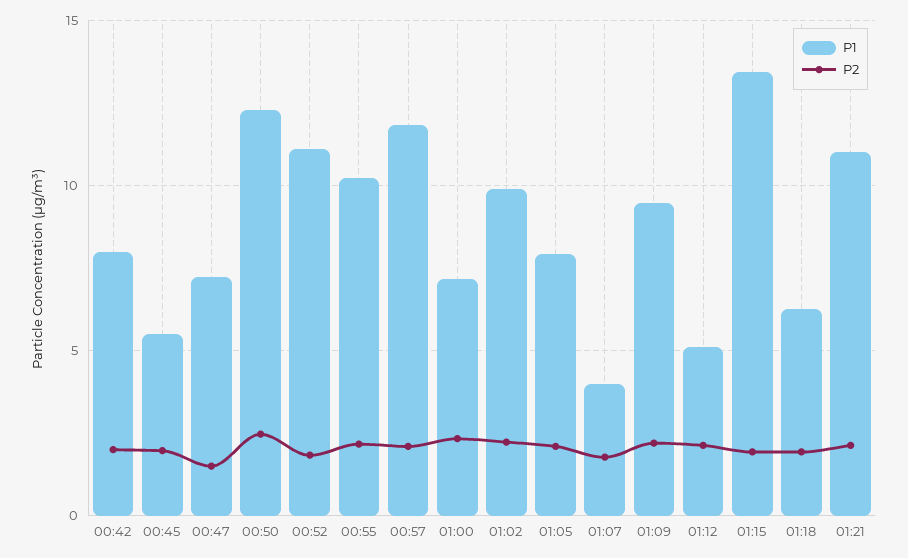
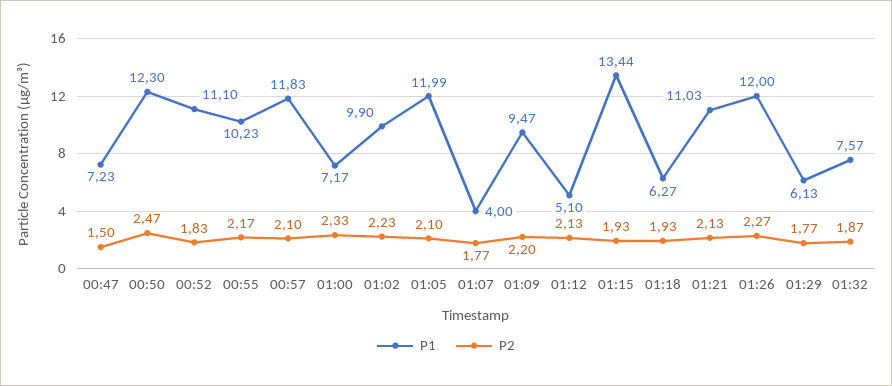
P1, 00:42: 8 -> none
P2, 00:42: 2 -> none
P1, 00:45: 5.5 -> none
P2, 00:45: 2 -> none
P1, 01:05: 8 -> 11.99
P1, 01:26: none -> 12
P2, 01:26: none -> 2.27
P1, 01:29: none -> 6.13
P2, 01:29: none -> 1.77
P1, 01:32: none -> 7.57
P2, 01:32: none -> 1.87

